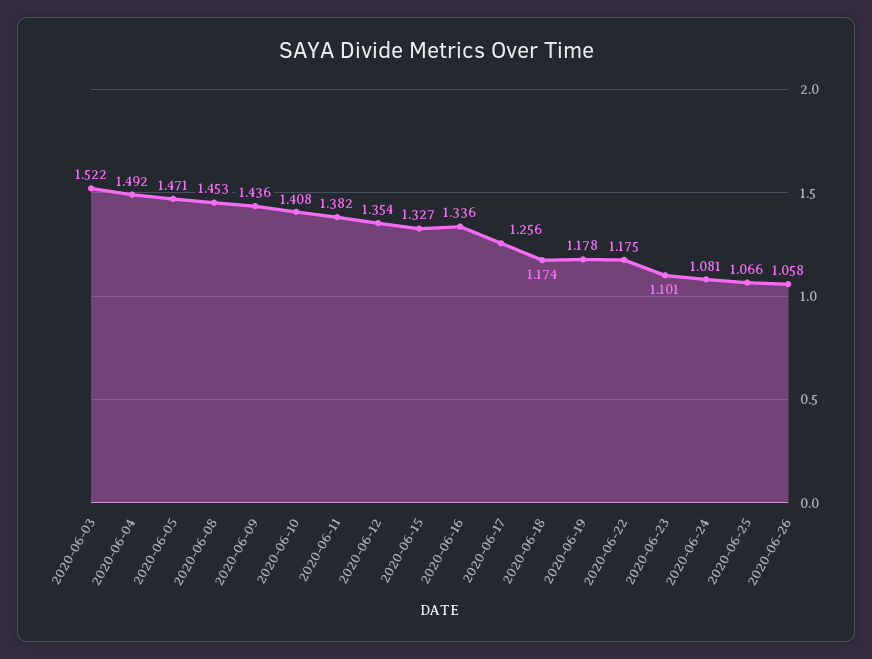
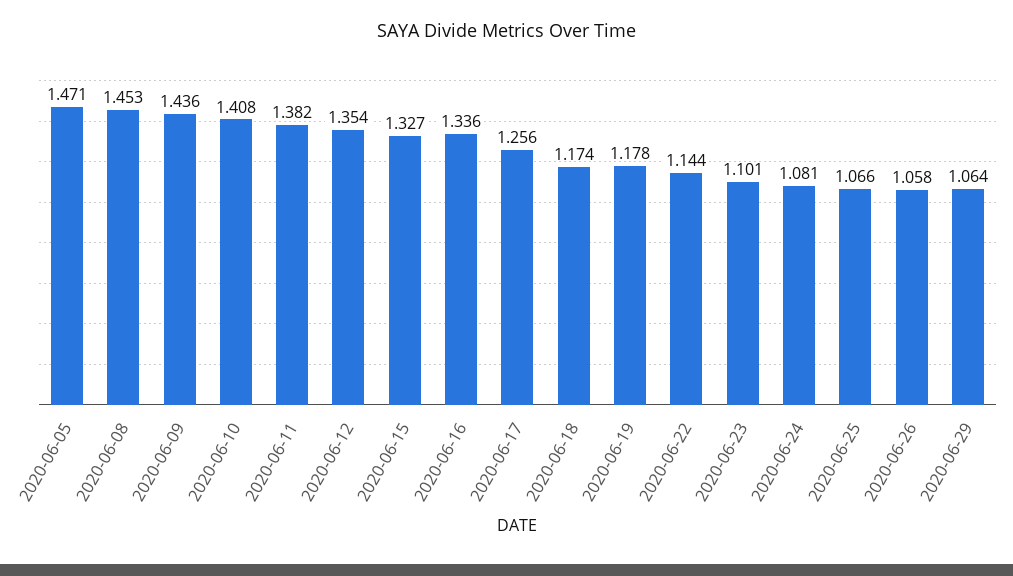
2020-06-03: 1.522 -> none
2020-06-04: 1.492 -> none
2020-06-22: 1.175 -> 1.144
2020-06-29: none -> 1.064

